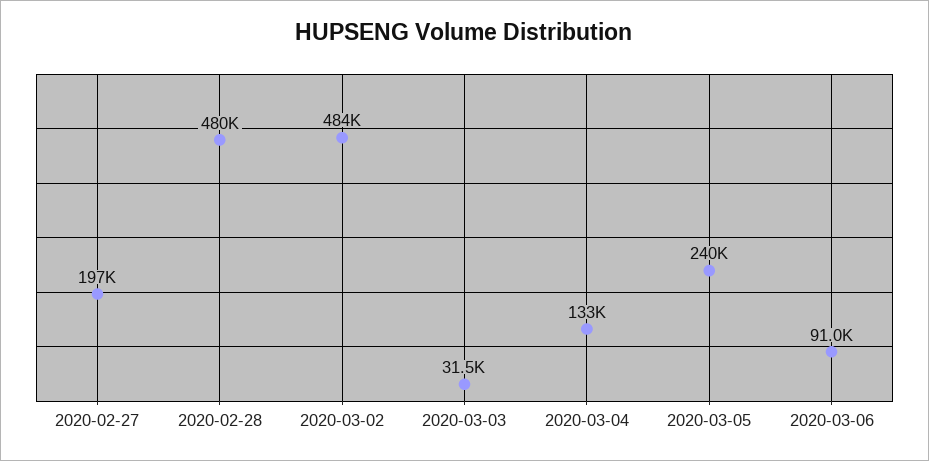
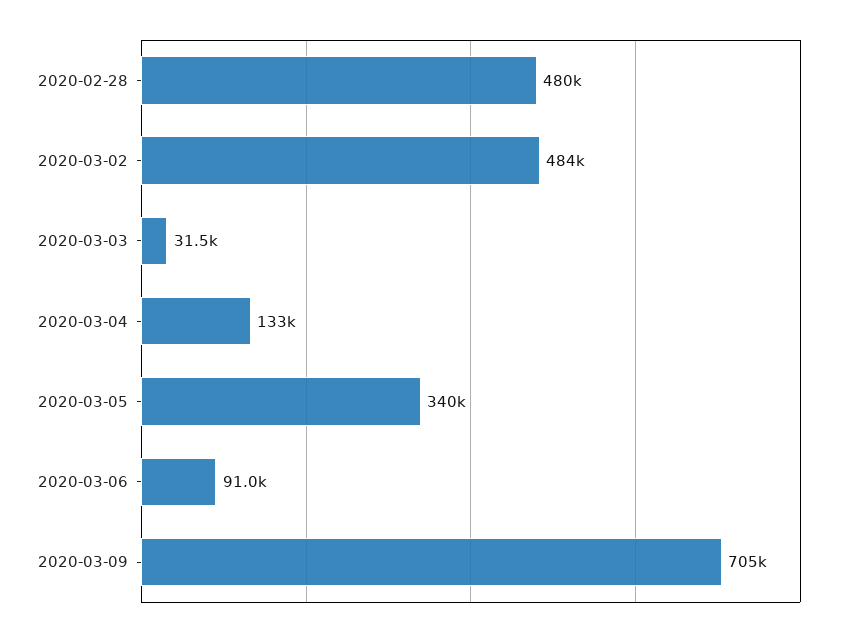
2020-02-27: 197000 -> none
2020-03-05: 240000 -> 340000
2020-03-09: none -> 705000

